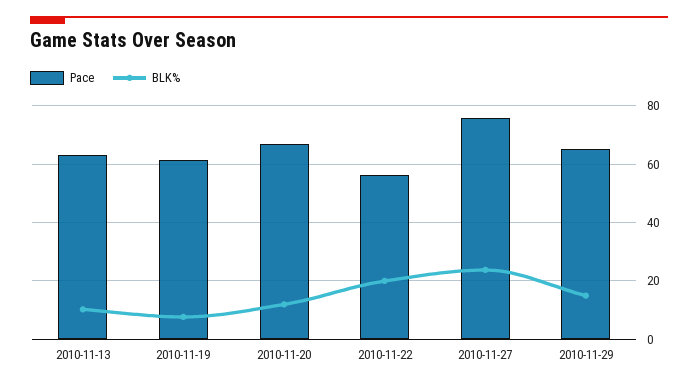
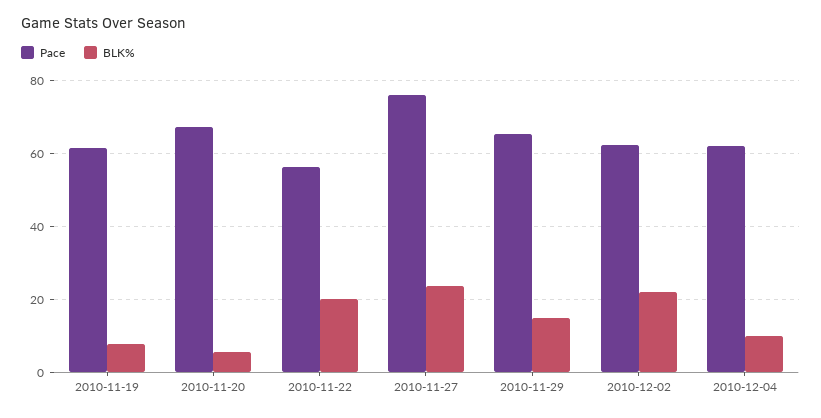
Pace, 2010-11-13: 62.5 -> none
BLK%, 2010-11-13: 10 -> none
BLK%, 2010-11-20: 12.5 -> 6
Pace, 2010-12-02: none -> 62
BLK%, 2010-12-02: none -> 22
Pace, 2010-12-04: none -> 62
BLK%, 2010-12-04: none -> 10

